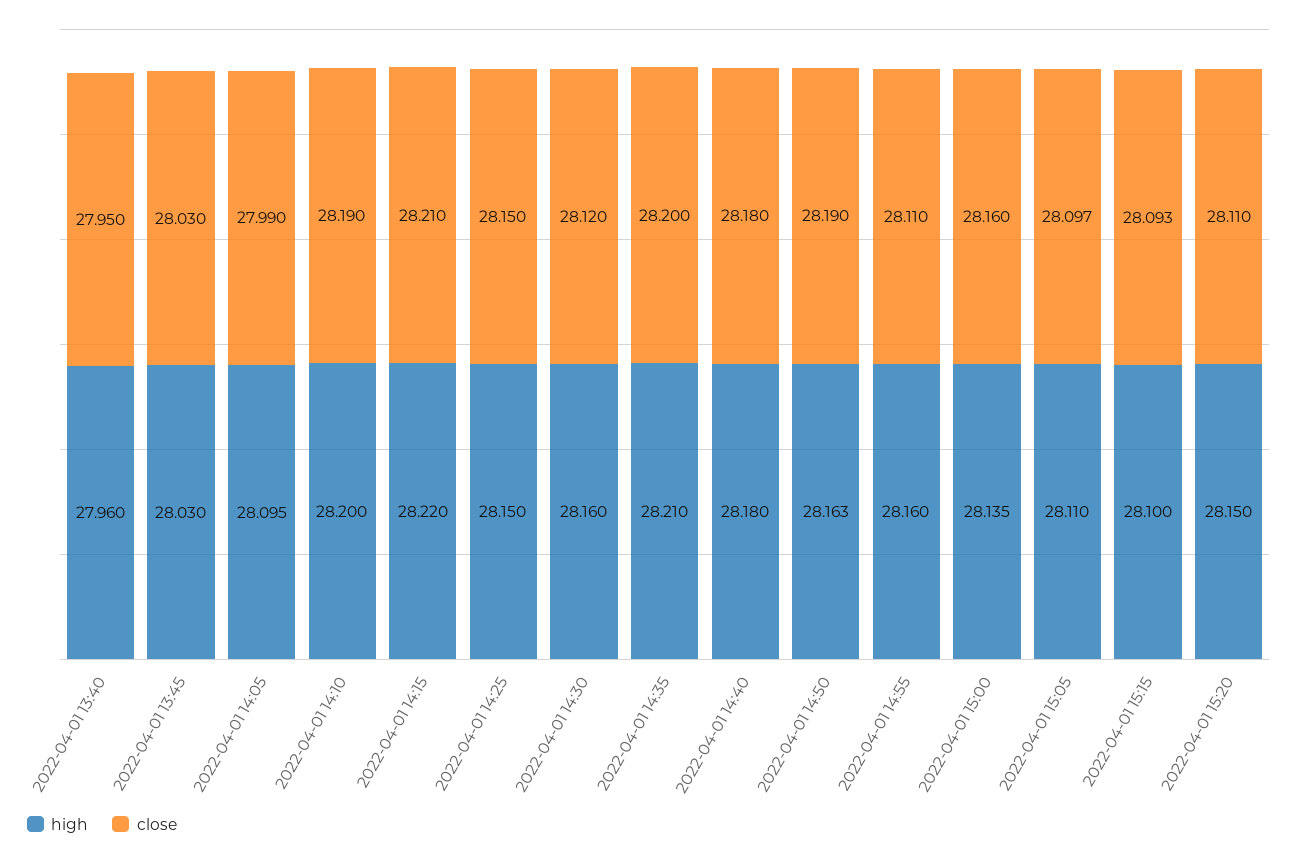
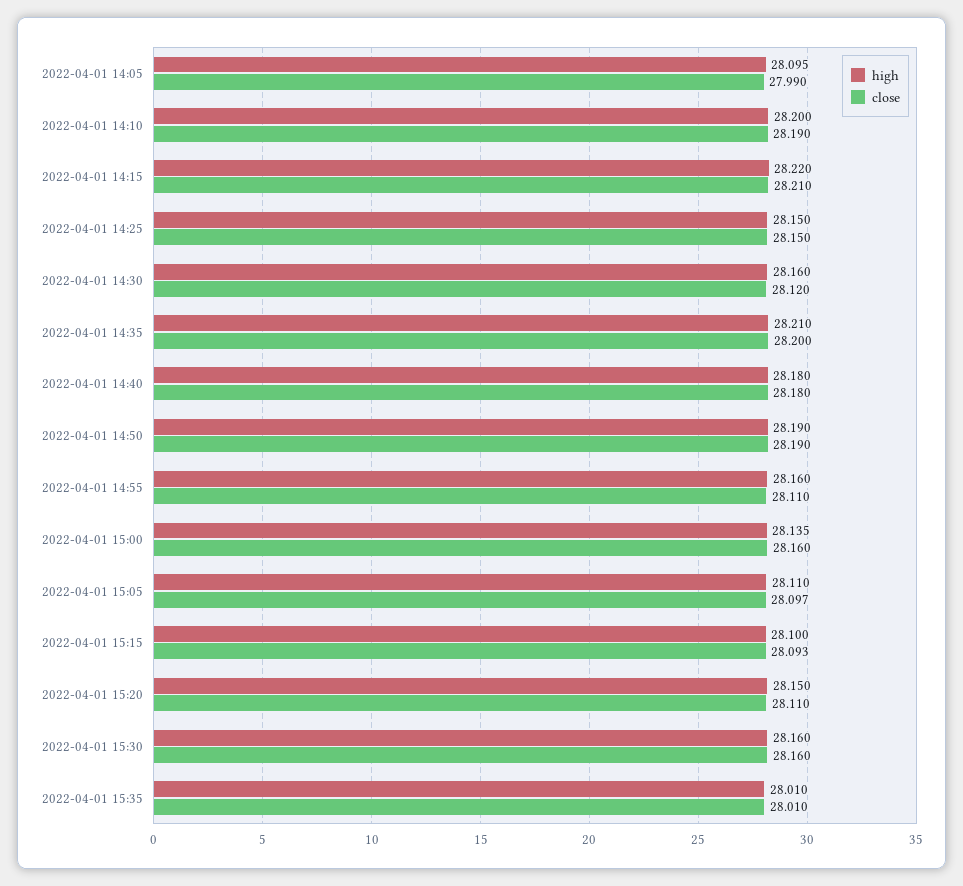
high, 2022-04-01 13:40: 27.96 -> none
close, 2022-04-01 13:40: 27.95 -> none
high, 2022-04-01 13:45: 28.03 -> none
close, 2022-04-01 13:45: 28.03 -> none
high, 2022-04-01 14:50: 28.163 -> 28.19
high, 2022-04-01 15:30: none -> 28.16
close, 2022-04-01 15:30: none -> 28.16
high, 2022-04-01 15:35: none -> 28.01
close, 2022-04-01 15:35: none -> 28.01

